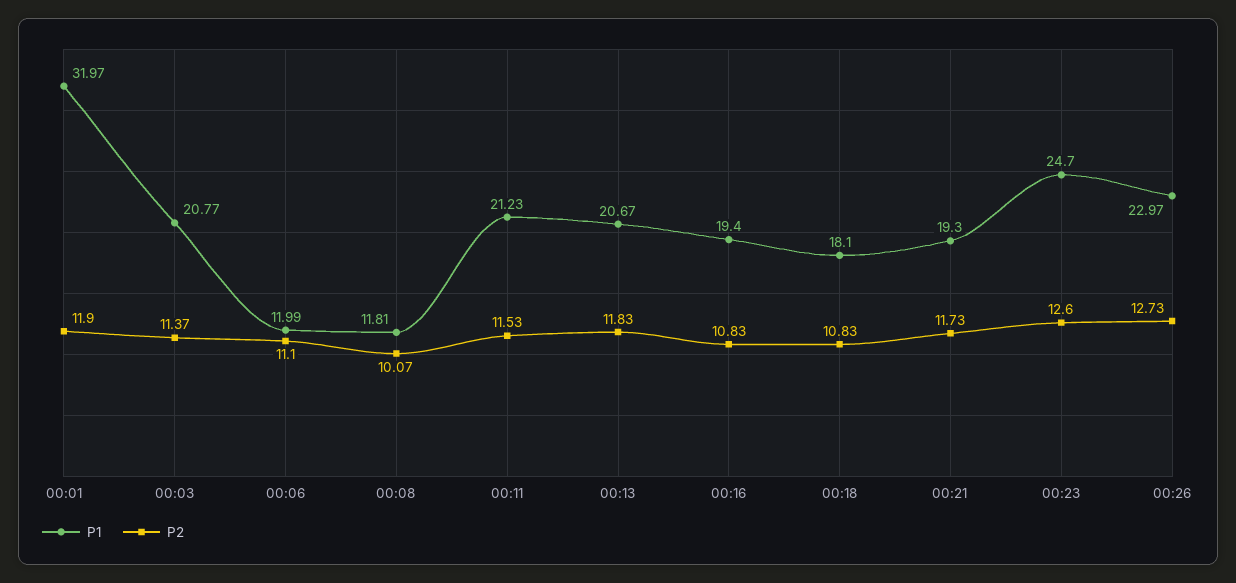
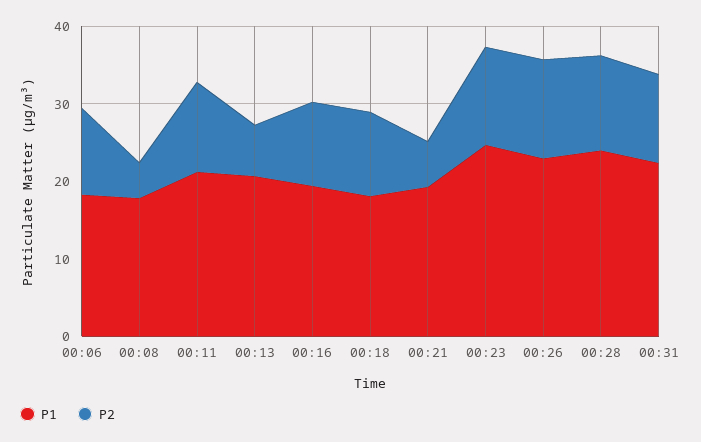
P1, 00:01: 31.97 -> none
P2, 00:01: 11.9 -> none
P1, 00:03: 20.77 -> none
P2, 00:03: 11.37 -> none
P1, 00:06: 11.99 -> 18
P1, 00:08: 11.81 -> 18
P2, 00:08: 10.07 -> 4
P2, 00:13: 11.83 -> 6
P2, 00:21: 11.73 -> 6
P1, 00:28: none -> 24
P2, 00:28: none -> 12
P1, 00:31: none -> 22
P2, 00:31: none -> 12

